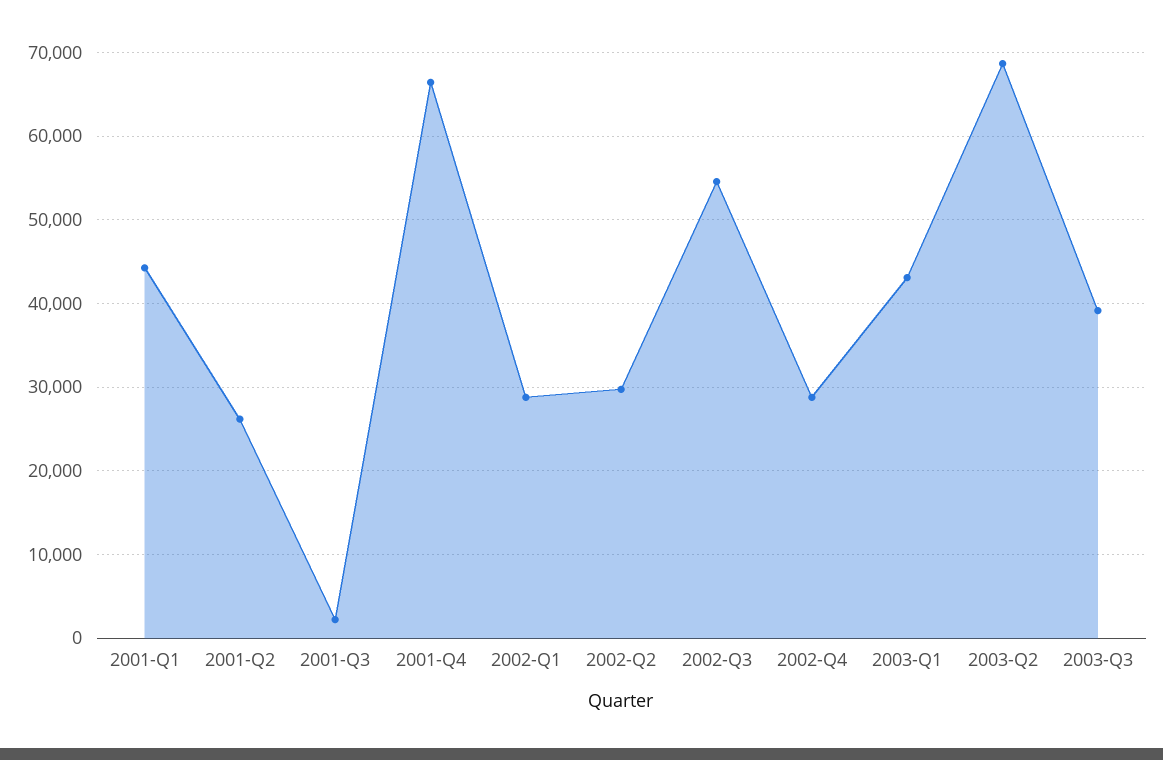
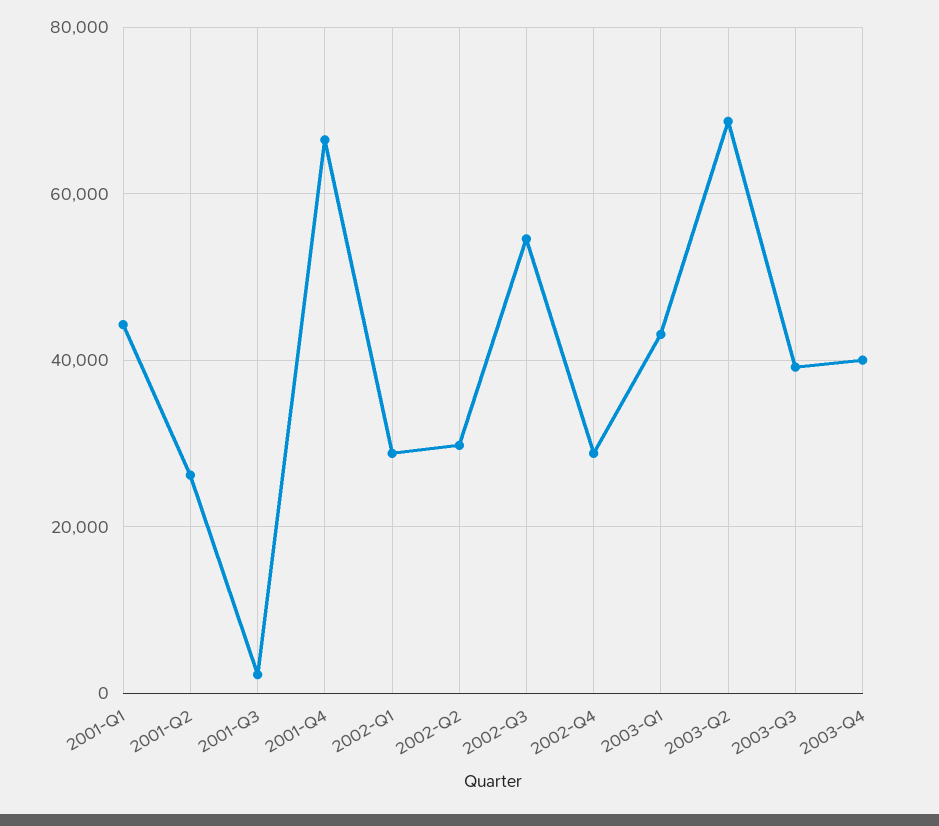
2003-Q4: none -> 40000

